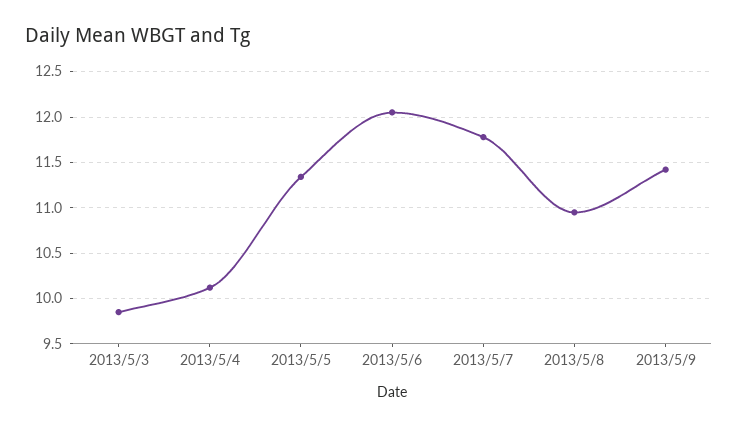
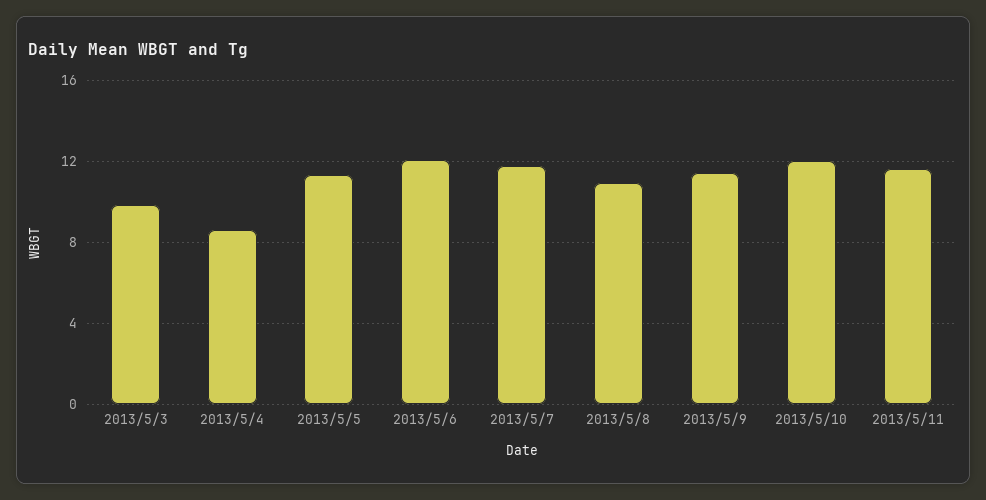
2013/5/4: 10.1 -> 8.5
2013/5/10: none -> 12
2013/5/11: none -> 11.5

